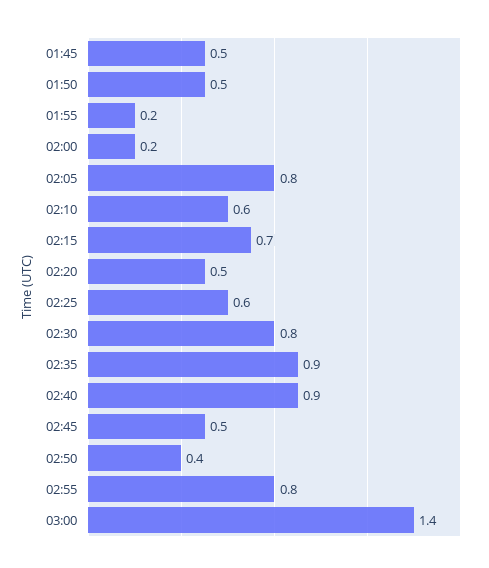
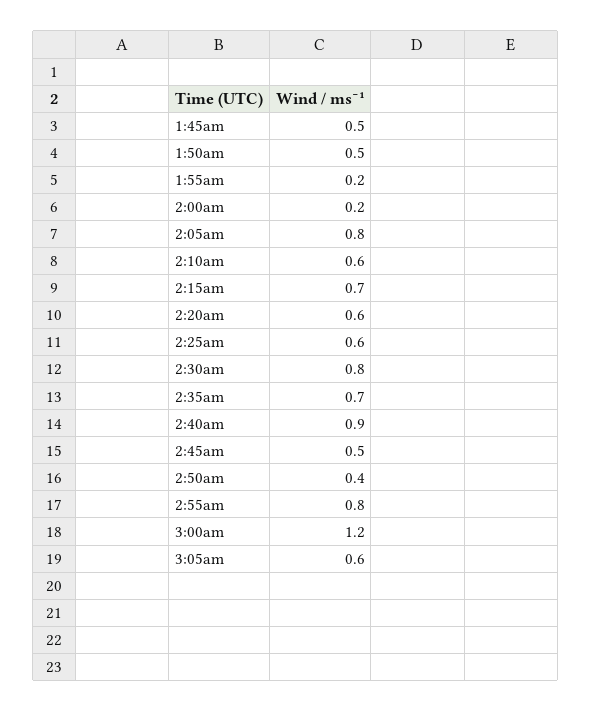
02:20: 0.5 -> 0.6
02:35: 0.9 -> 0.7
03:00: 1.4 -> 1.2
3:05am: none -> 0.6

